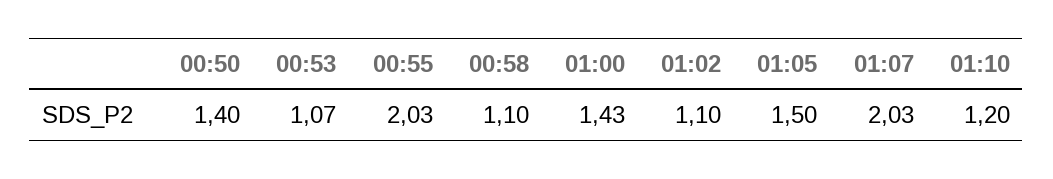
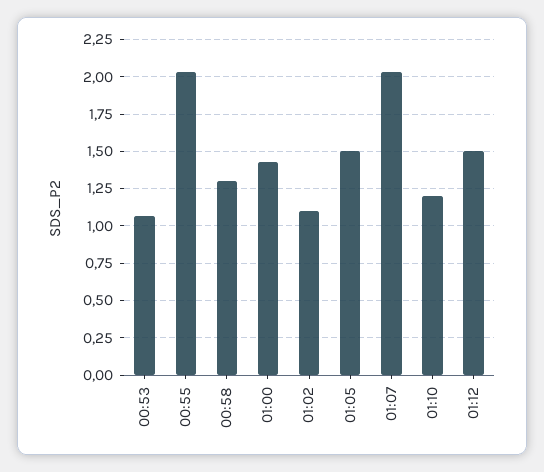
00:50: 1.4 -> none
00:58: 1.1 -> 1.3
01:12: none -> 1.5

